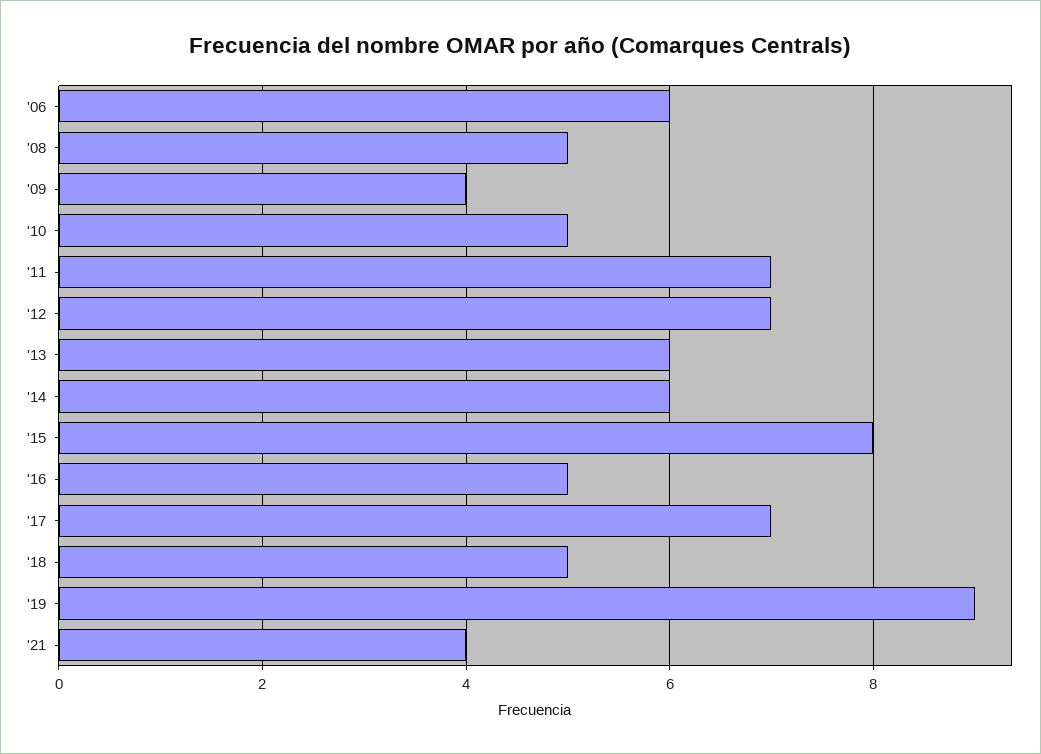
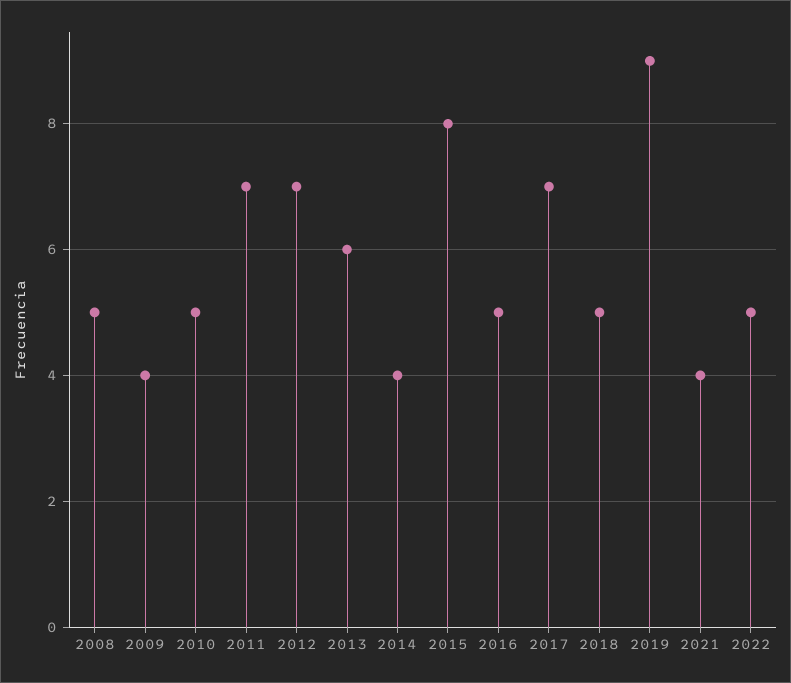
'06: 6 -> none
'14: 6 -> 4
2022: none -> 5

